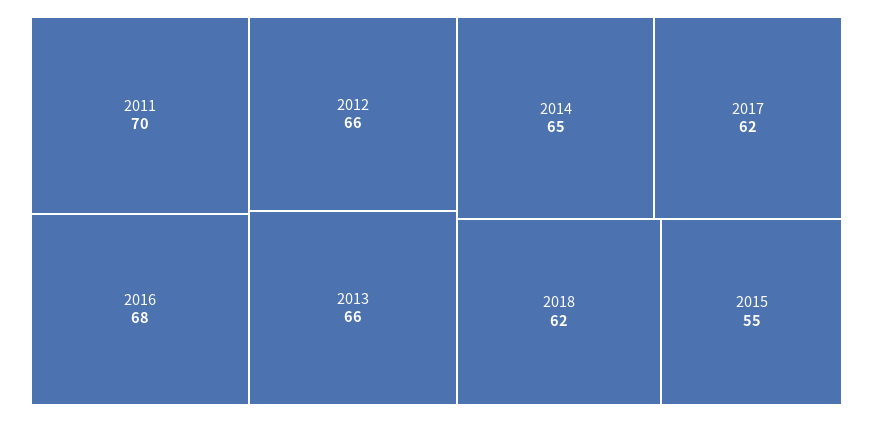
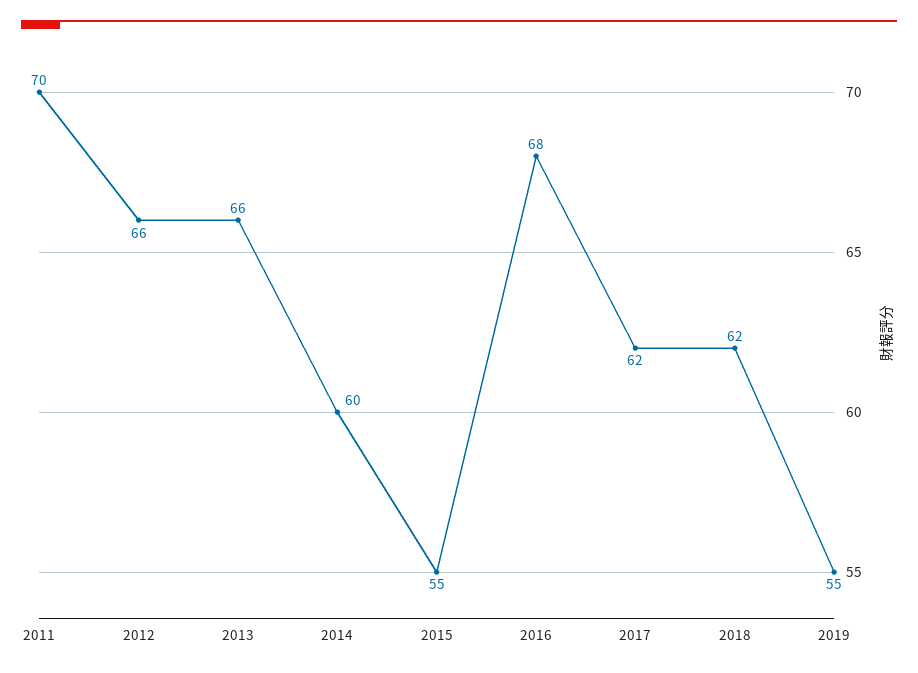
2014: 65 -> 60
2019: none -> 55

